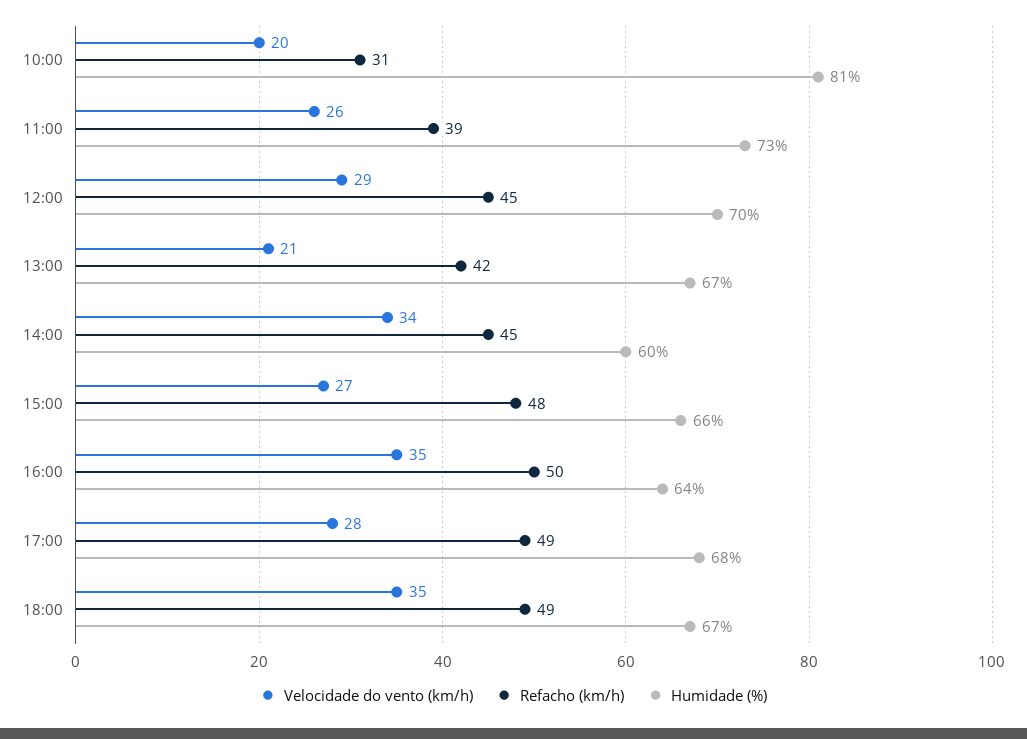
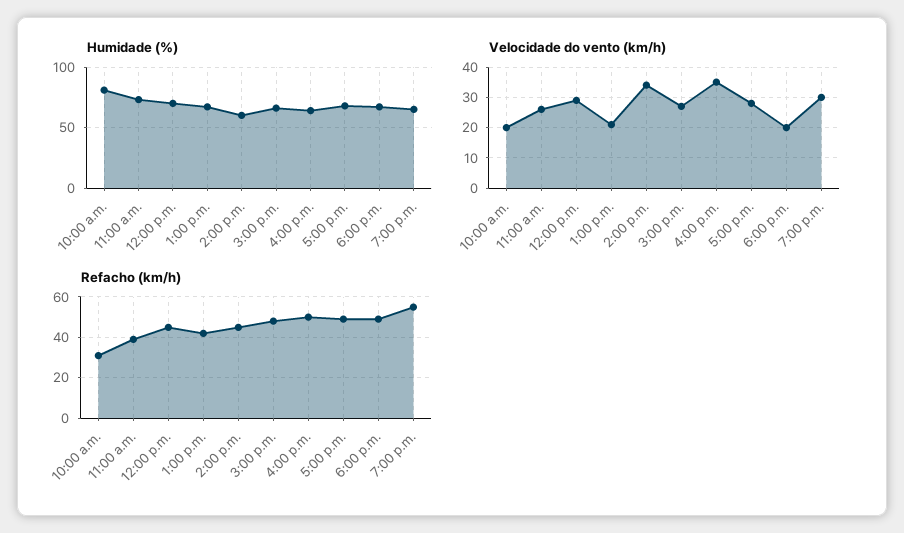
Velocidade do vento (km/h), 18:00: 35 -> 20
Humidade (%), 7:00 p.m.: none -> 65
Velocidade do vento (km/h), 7:00 p.m.: none -> 30
Refacho (km/h), 7:00 p.m.: none -> 55

